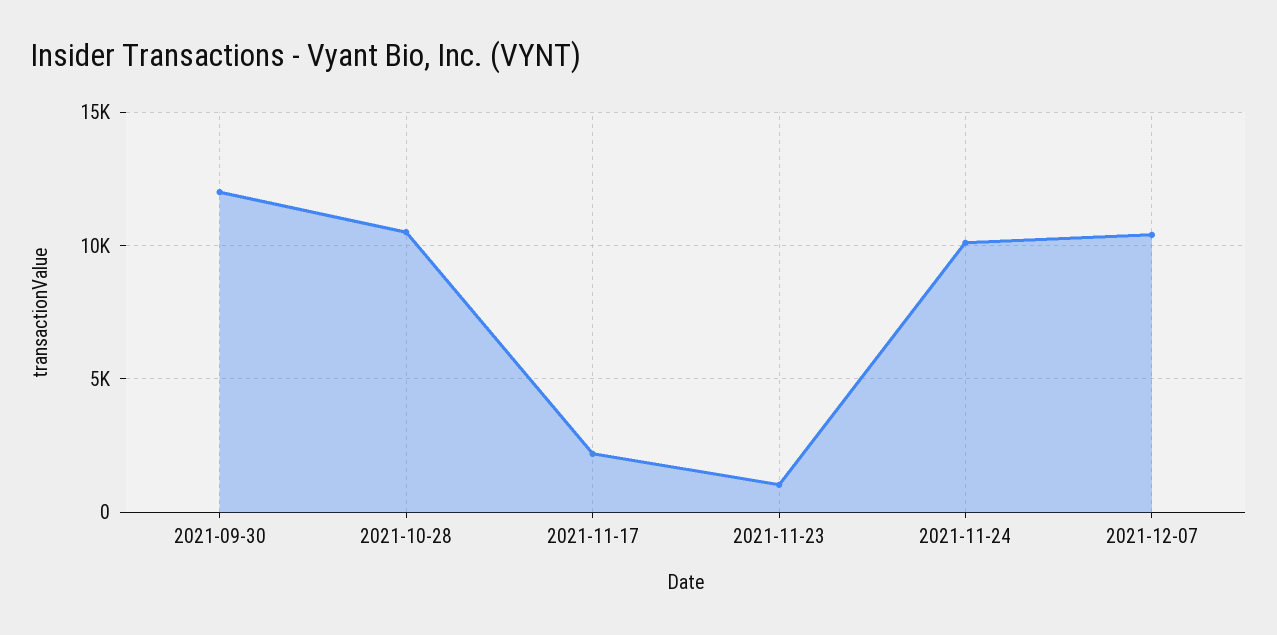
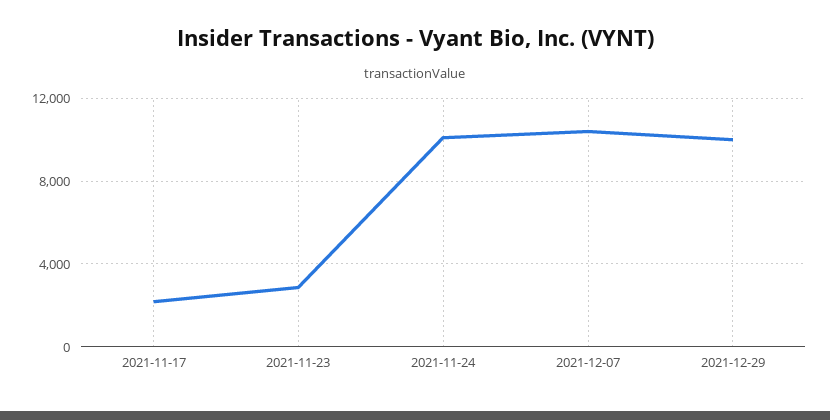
2021-09-30: 12000 -> none
2021-10-28: 10500 -> none
2021-11-23: 1000 -> 3000
2021-12-29: none -> 10000

